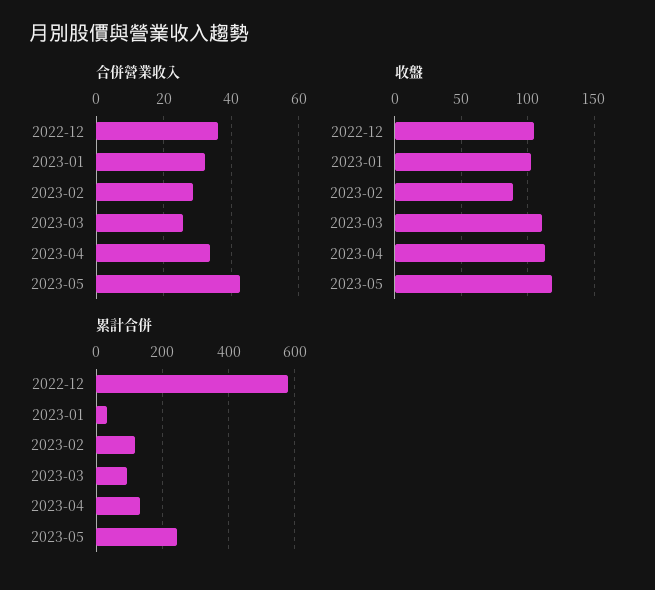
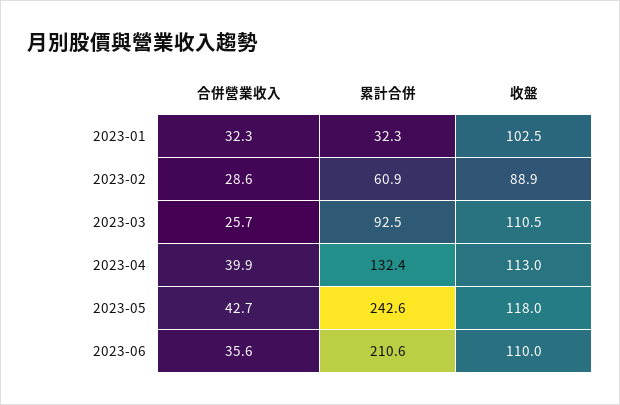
合併營業收入, 2022-12: 36 -> none
合併營業收入, 2023-04: 34 -> 39.9
收盤, 2022-12: 105 -> none
累計合併, 2022-12: 580 -> none
累計合併, 2023-02: 120 -> 60.9
合併營業收入, 2023-06: none -> 35.6
累計合併, 2023-06: none -> 210.6
收盤, 2023-06: none -> 110

